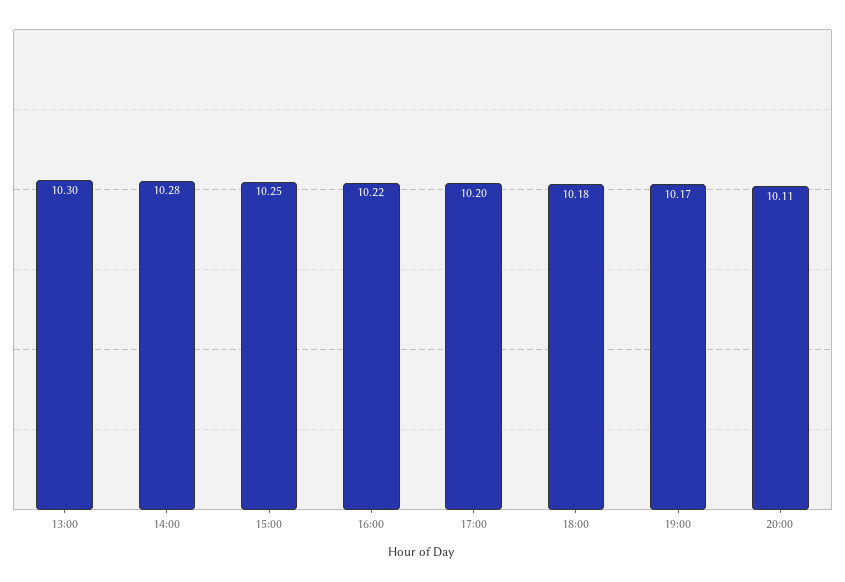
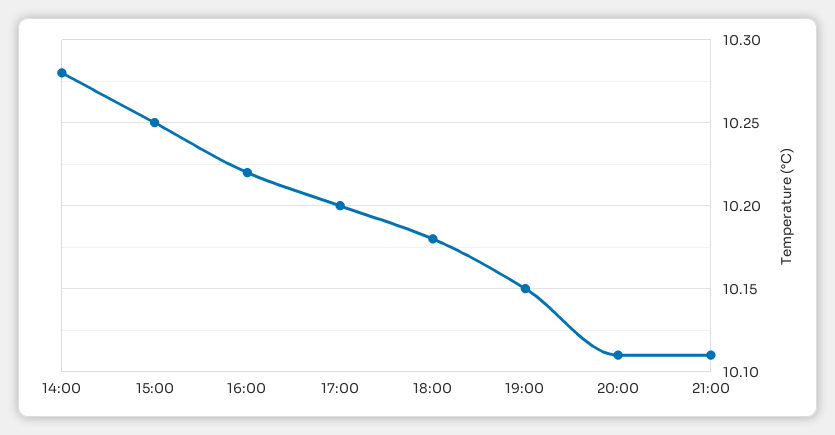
13:00: 10.3 -> none
19:00: 10.17 -> 10.15
21:00: none -> 10.11

